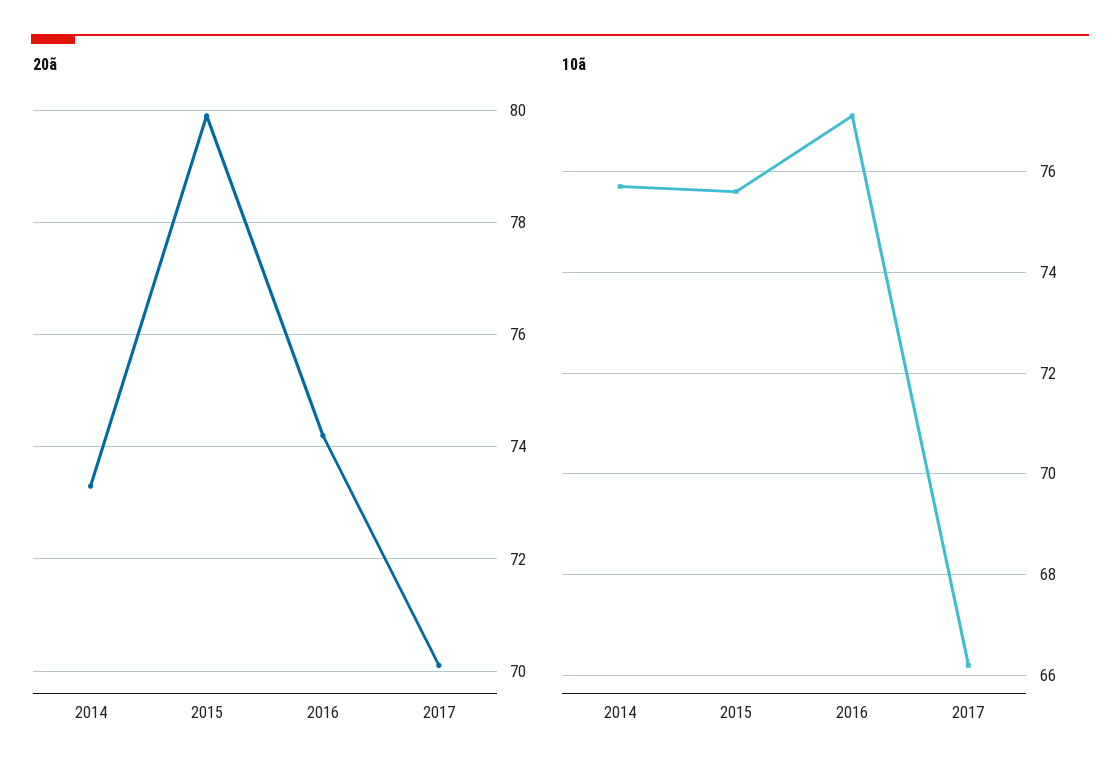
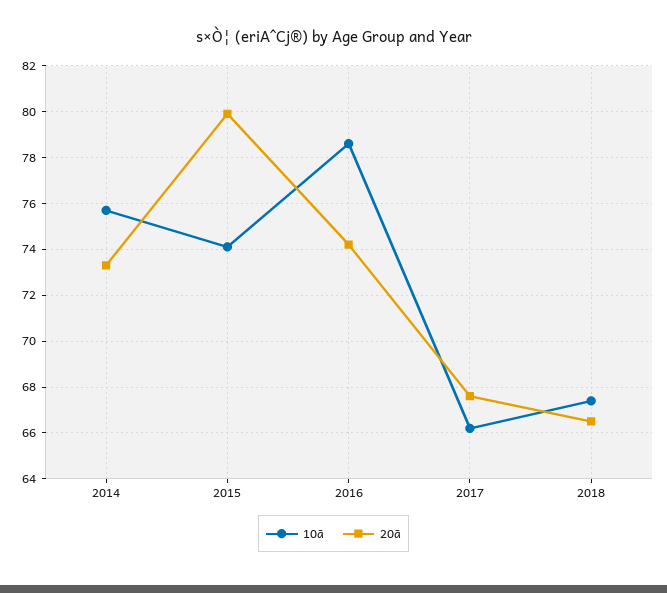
20ã, 2017: 70 -> 67.5
10ã, 2015: 75.5 -> 74
10ã, 2016: 77 -> 78.5
10ã, 2018: none -> 67.5
20ã, 2018: none -> 66.5

